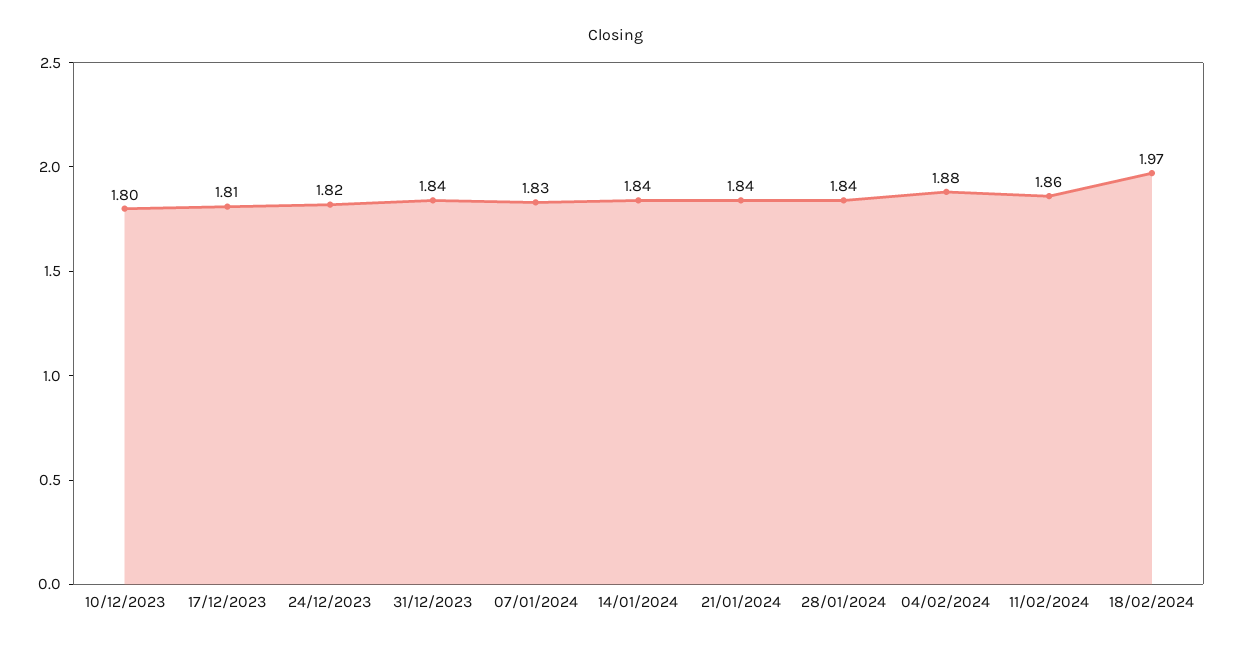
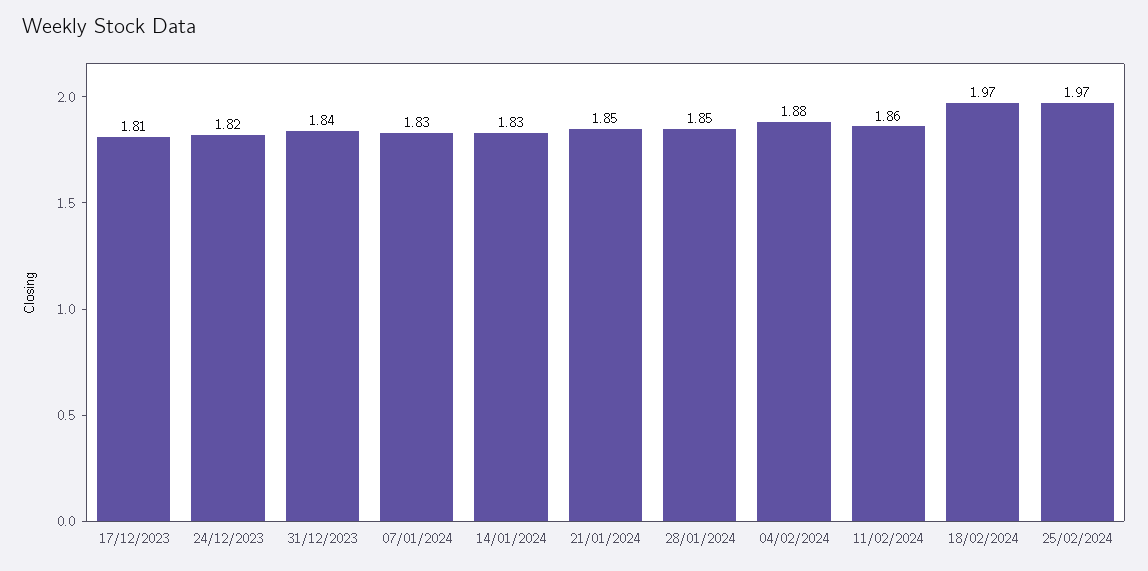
10/12/2023: 1.8 -> none
14/01/2024: 1.84 -> 1.83
21/01/2024: 1.84 -> 1.85
28/01/2024: 1.84 -> 1.85
25/02/2024: none -> 1.97

